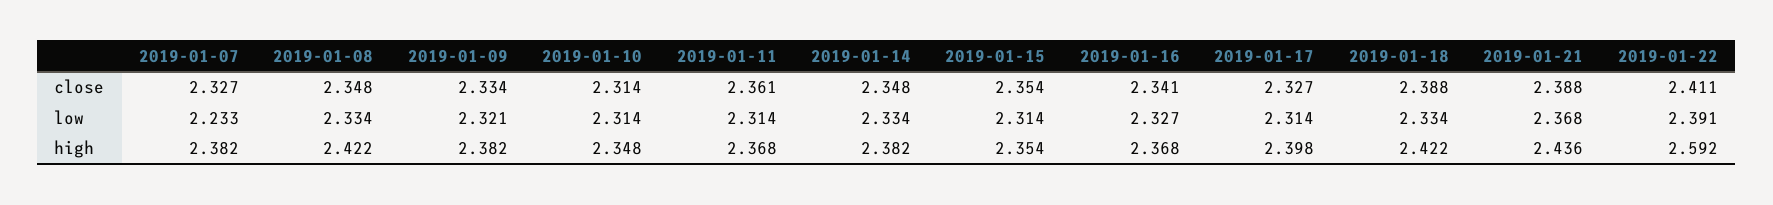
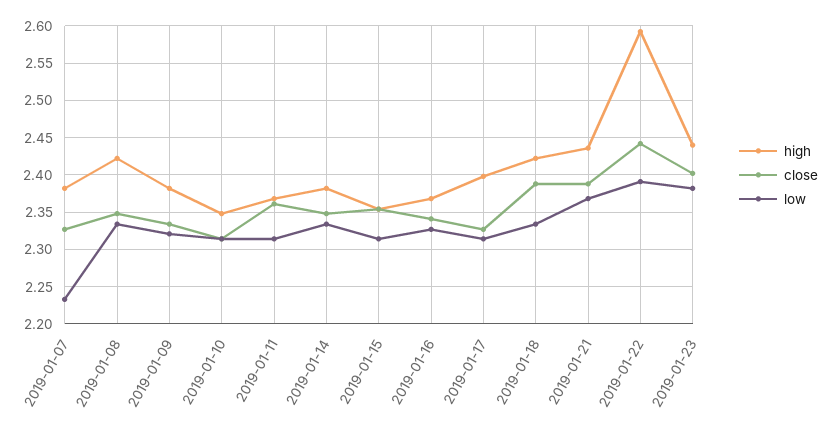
close, 2019-01-22: 2.411 -> 2.44
high, 2019-01-23: none -> 2.44
close, 2019-01-23: none -> 2.4
low, 2019-01-23: none -> 2.38

